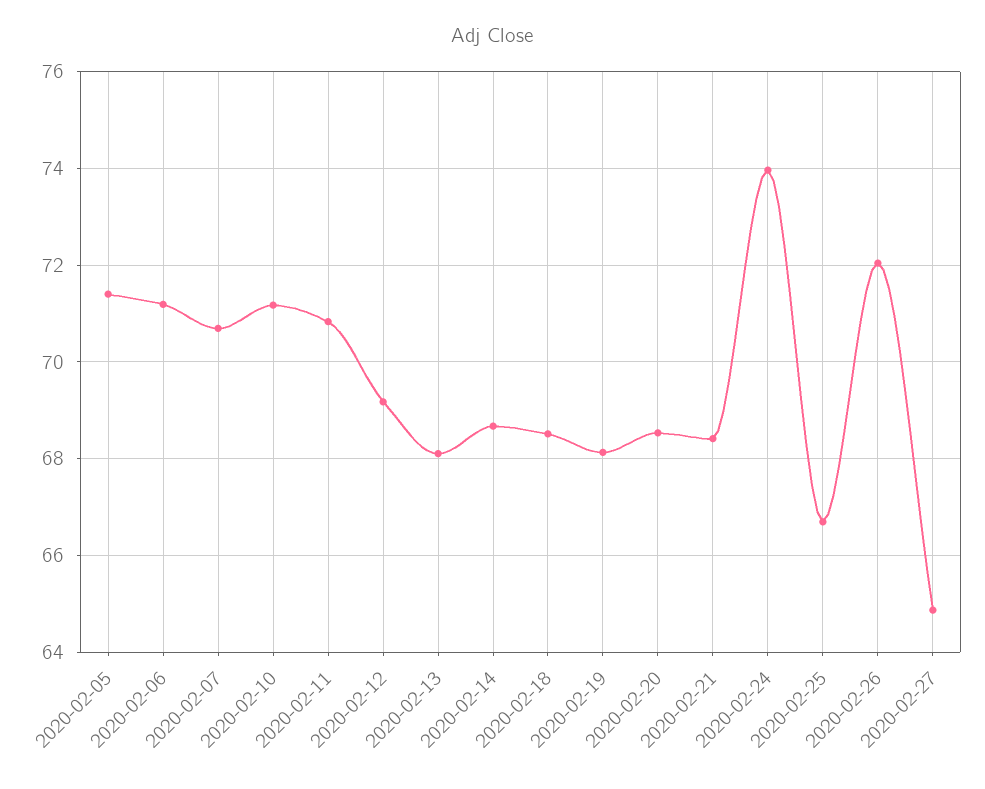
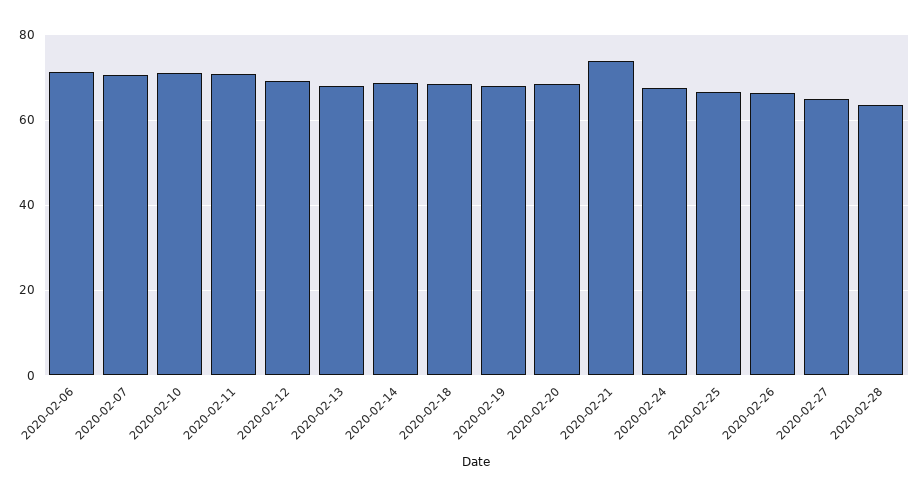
2020-02-05: 71.4 -> none
2020-02-21: 68.4 -> 74
2020-02-24: 74 -> 68
2020-02-26: 72 -> 66
2020-02-28: none -> 64

